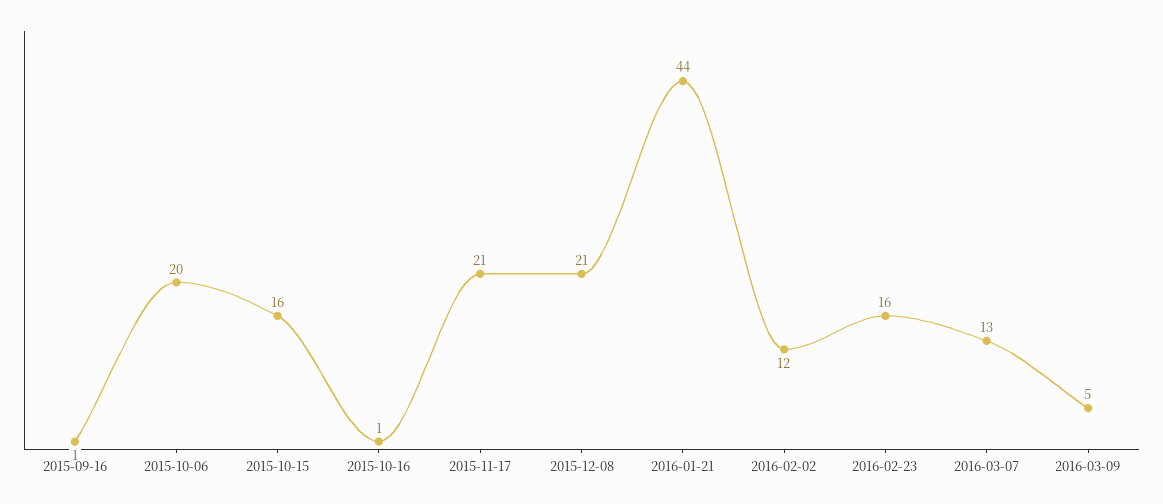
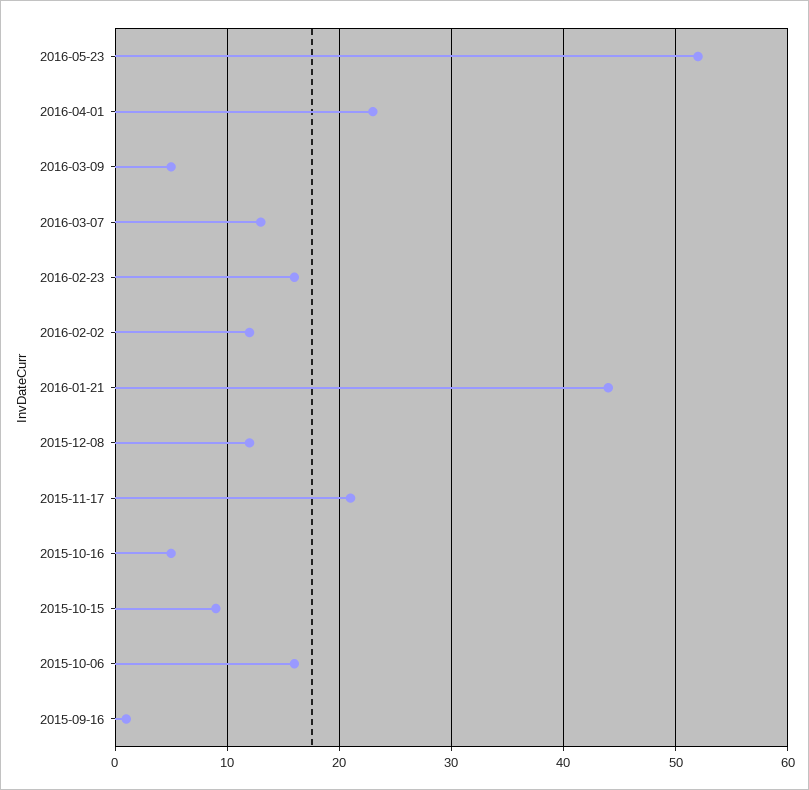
2015-10-06: 20 -> 16
2015-10-15: 16 -> 9
2015-10-16: 1 -> 5
2015-12-08: 21 -> 12
2016-05-23: none -> 52
2016-04-01: none -> 23

